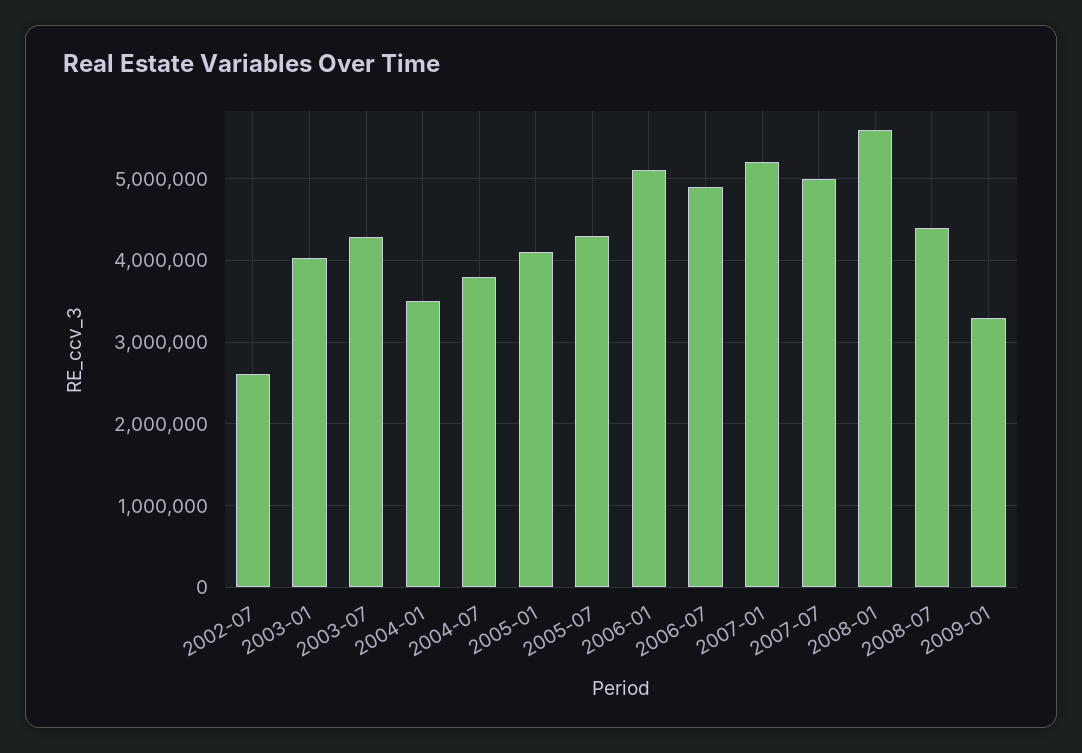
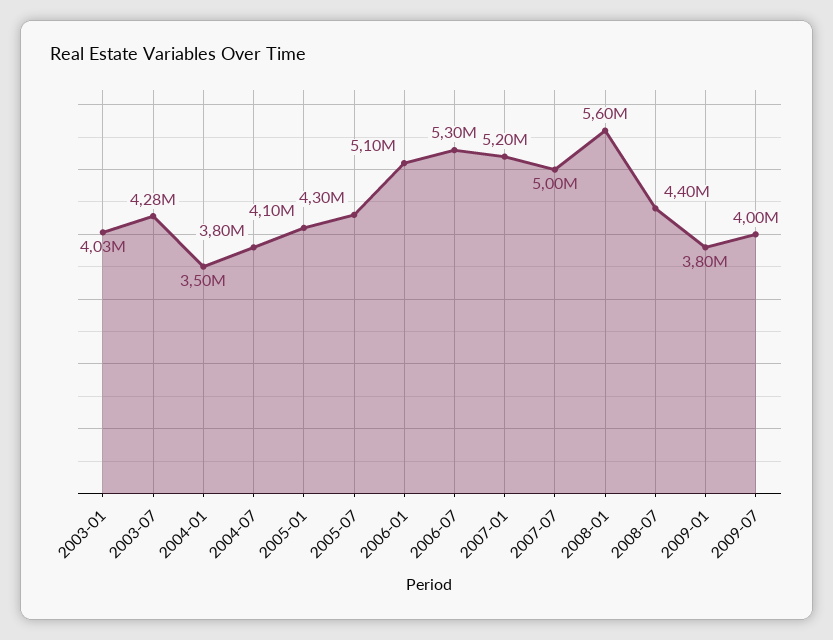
2002-07: 2600000 -> none
2006-07: 4900000 -> 5300000
2009-01: 3300000 -> 3800000
2009-07: none -> 4000000

